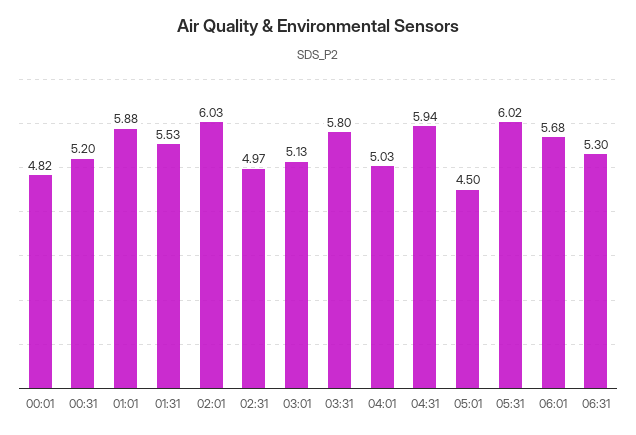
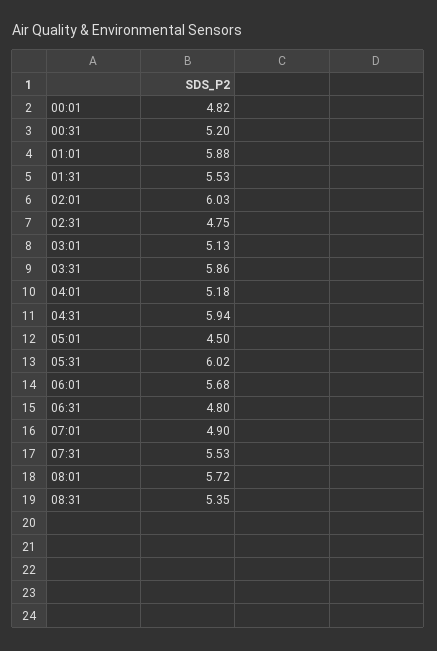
02:31: 4.97 -> 4.75
03:31: 5.8 -> 5.86
04:01: 5.03 -> 5.18
06:31: 5.3 -> 4.8
07:01: none -> 4.9
07:31: none -> 5.53
08:01: none -> 5.72
08:31: none -> 5.35

